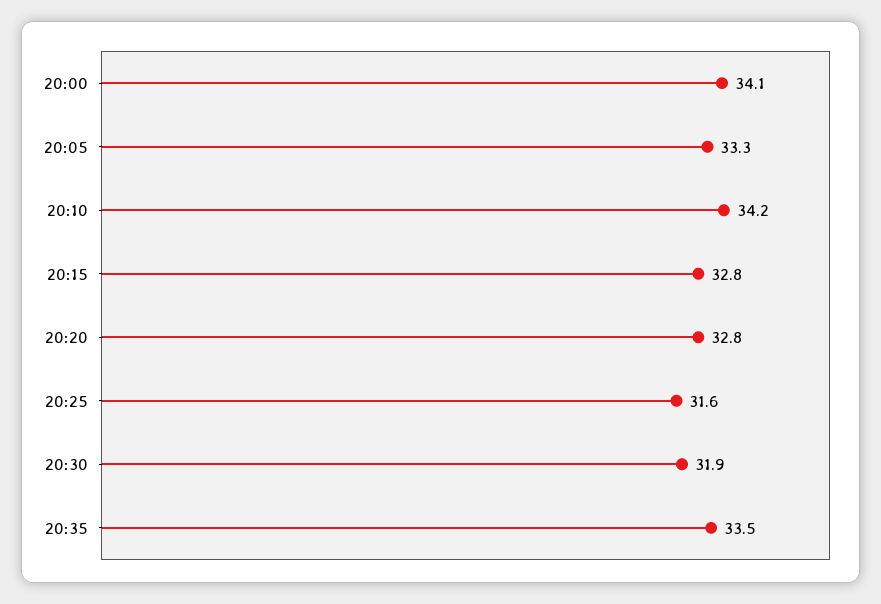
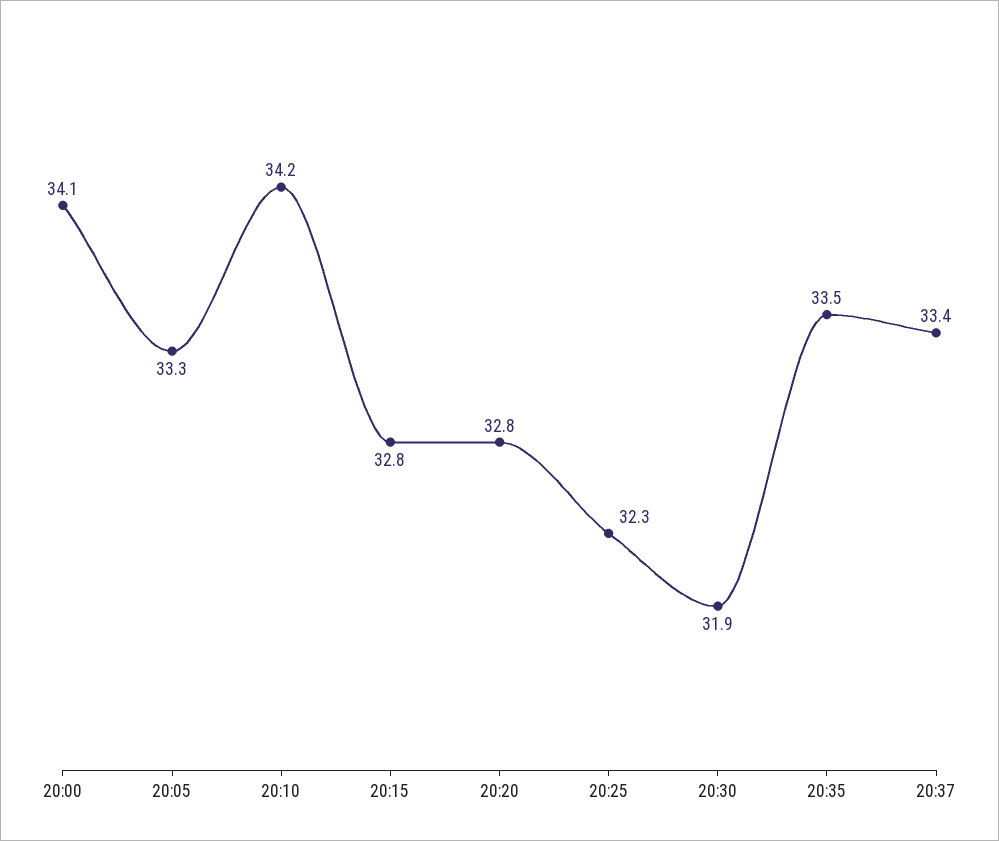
20:25: 31.6 -> 32.3
20:37: none -> 33.4

